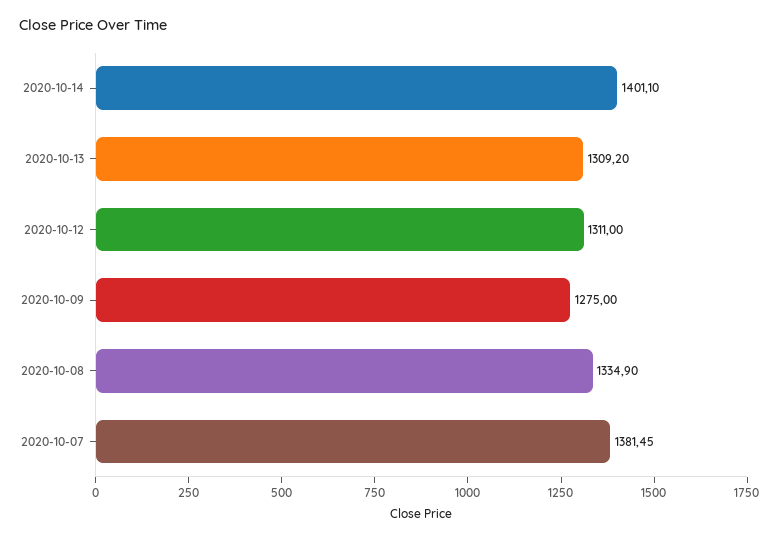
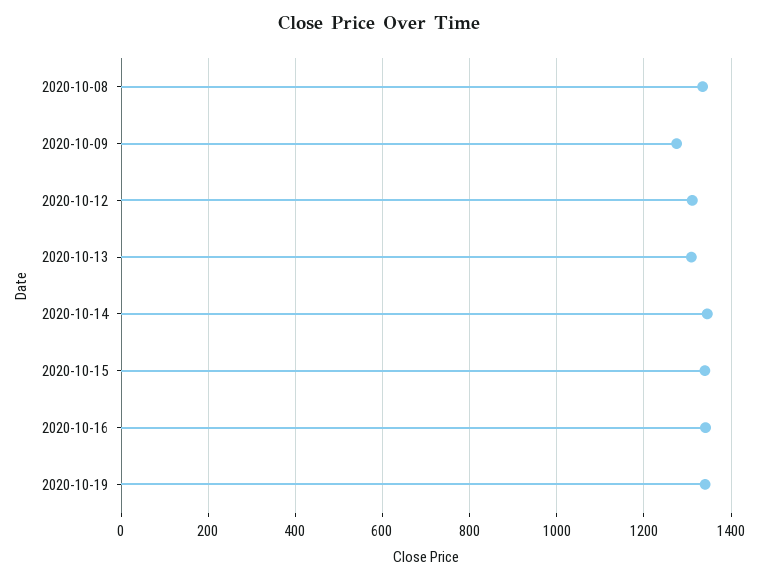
2020-10-14: 1401.1 -> 1340
2020-10-07: 1381.45 -> none
2020-10-15: none -> 1340
2020-10-16: none -> 1340
2020-10-19: none -> 1340

